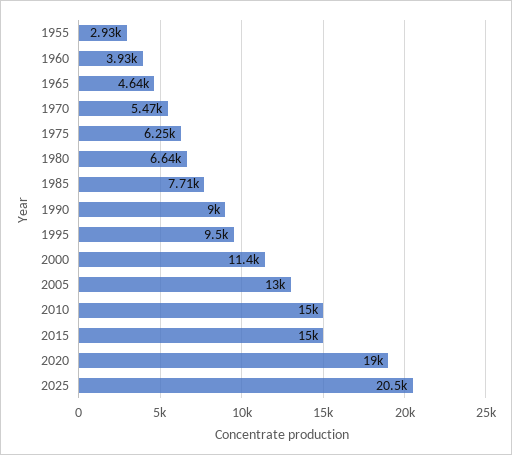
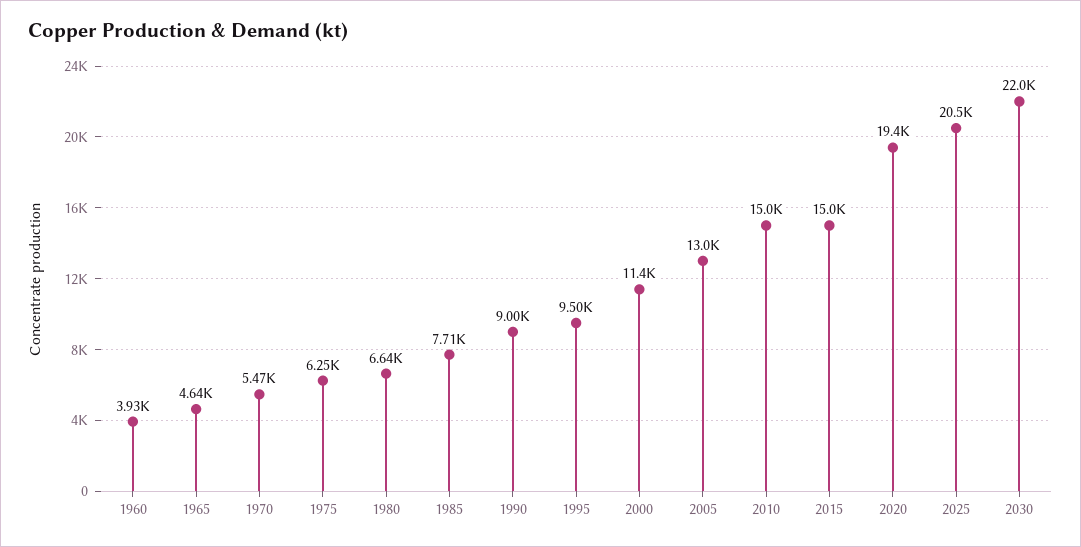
1955: 2930 -> none
2020: 19000 -> 19400
2030: none -> 22000

